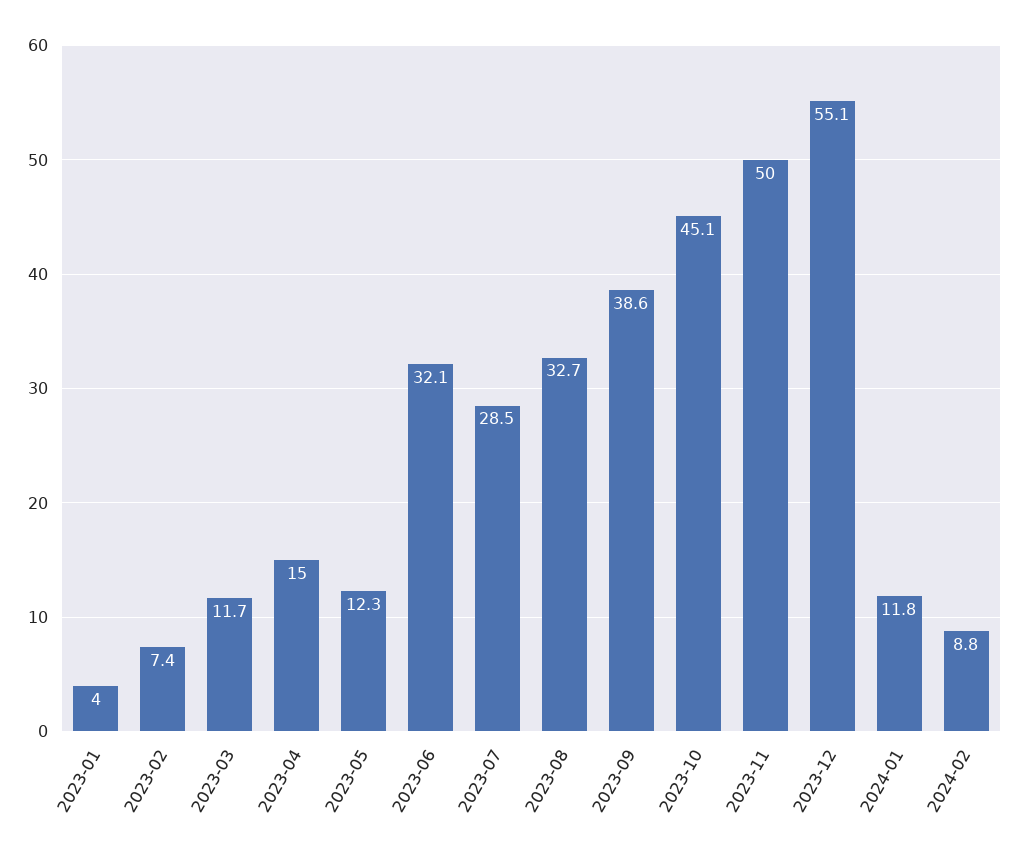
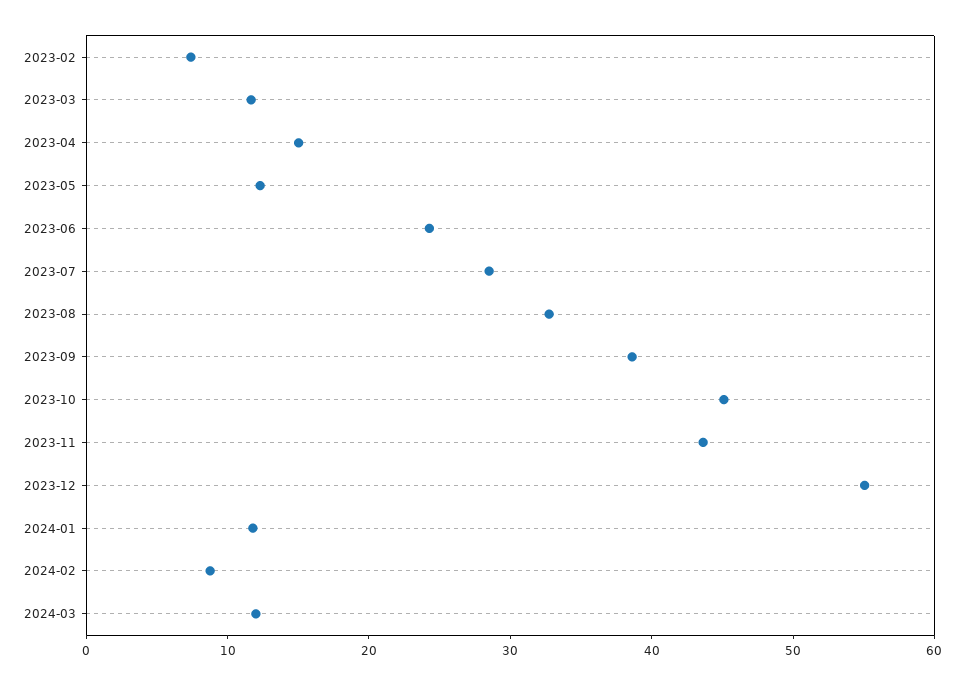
2023-01: 4 -> none
2023-06: 32.1 -> 24
2023-11: 50 -> 44
2024-03: none -> 12

